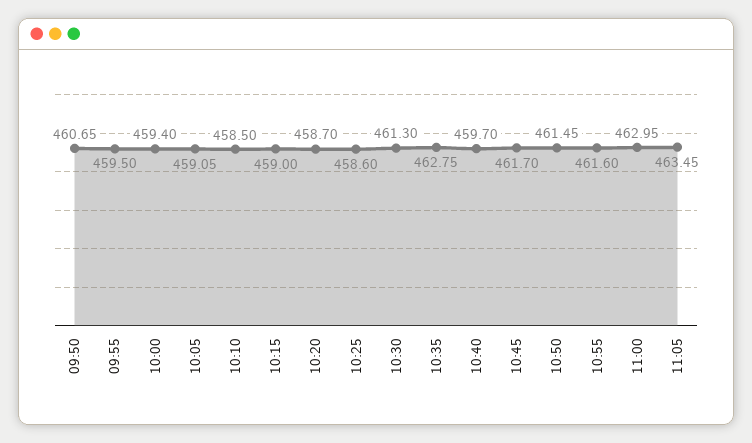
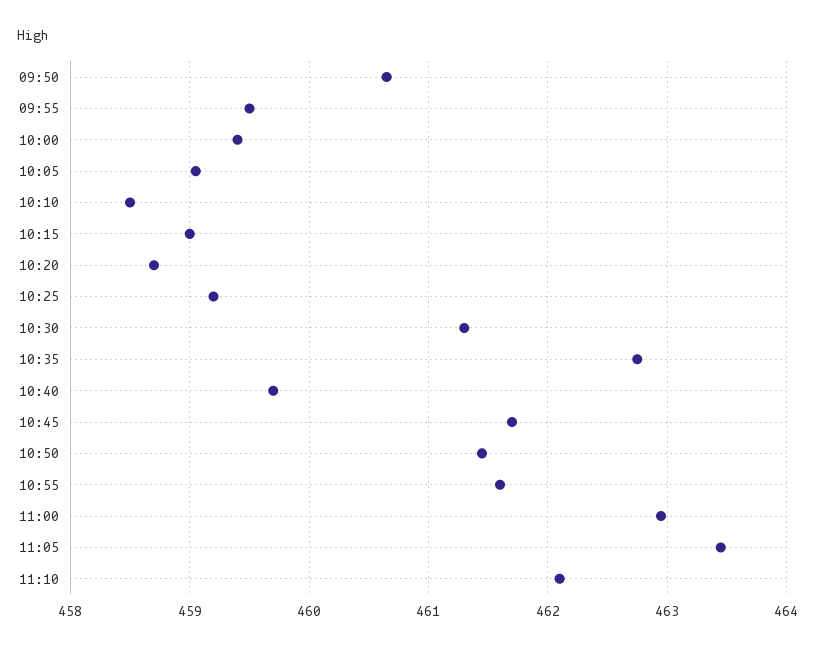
10:25: 458.6 -> 459.2
11:10: none -> 462.1

